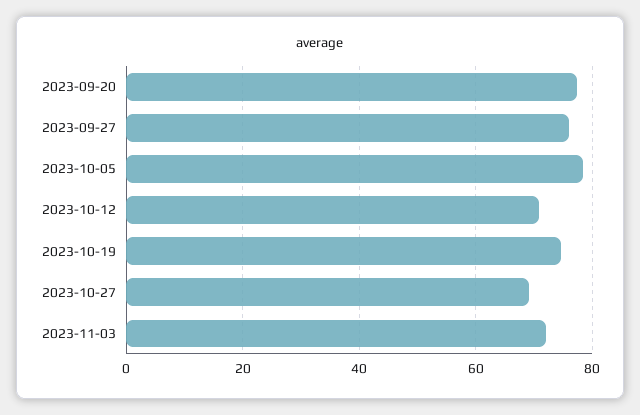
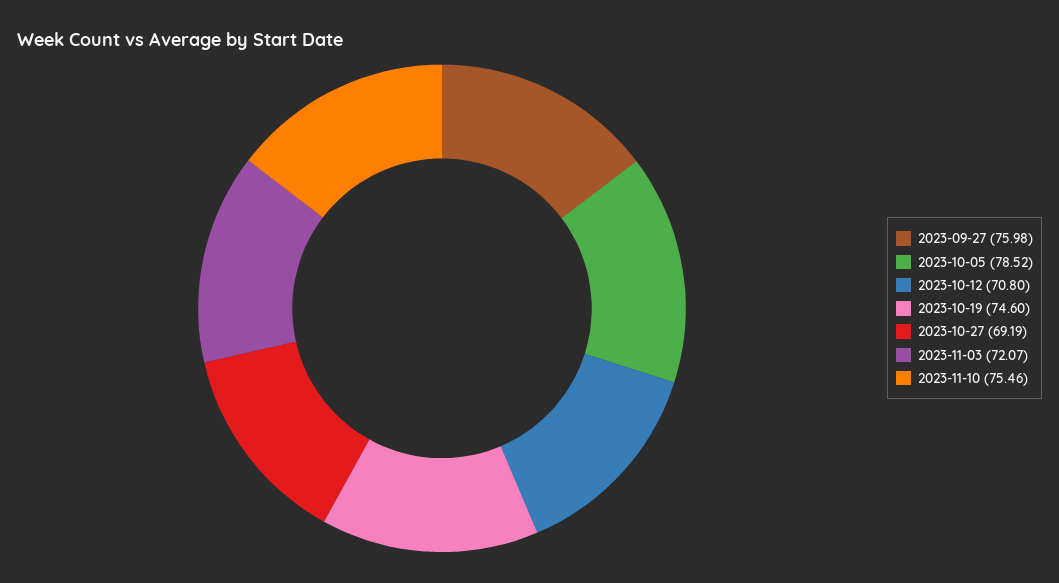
2023-09-20: 78 -> none
2023-11-10: none -> 75.46

